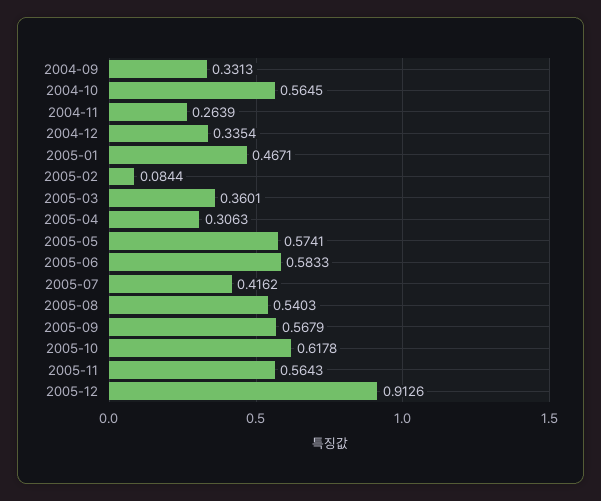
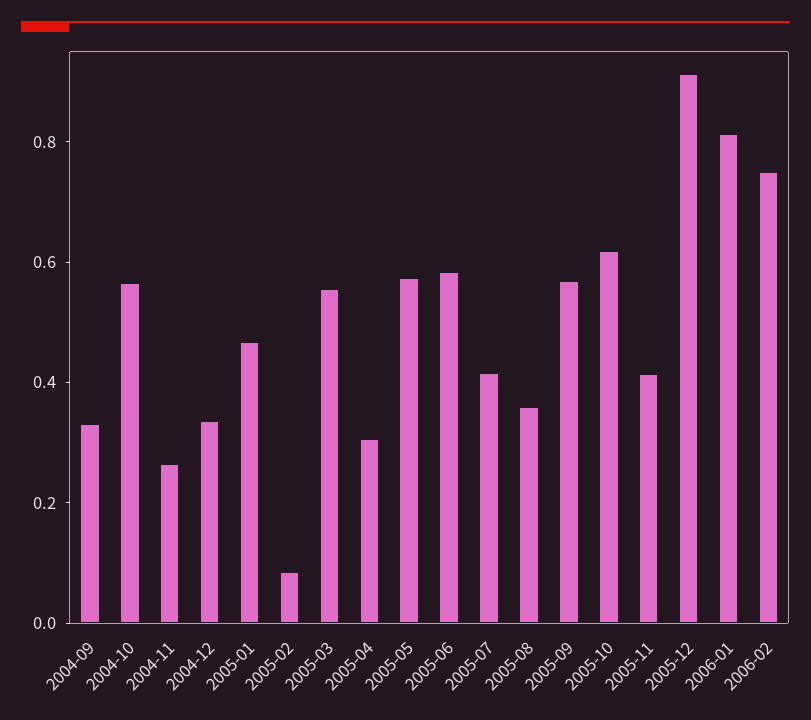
2005-03: 0.3601 -> 0.55
2005-08: 0.5403 -> 0.35
2005-11: 0.5643 -> 0.4
2006-01: none -> 0.8
2006-02: none -> 0.75

